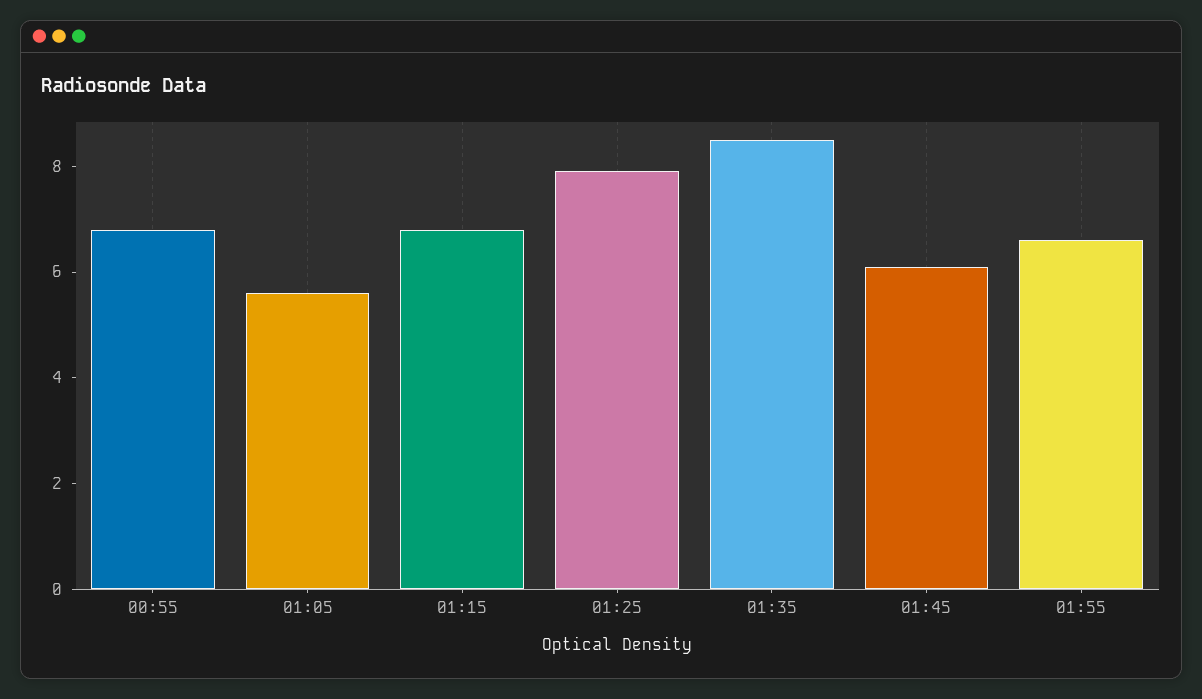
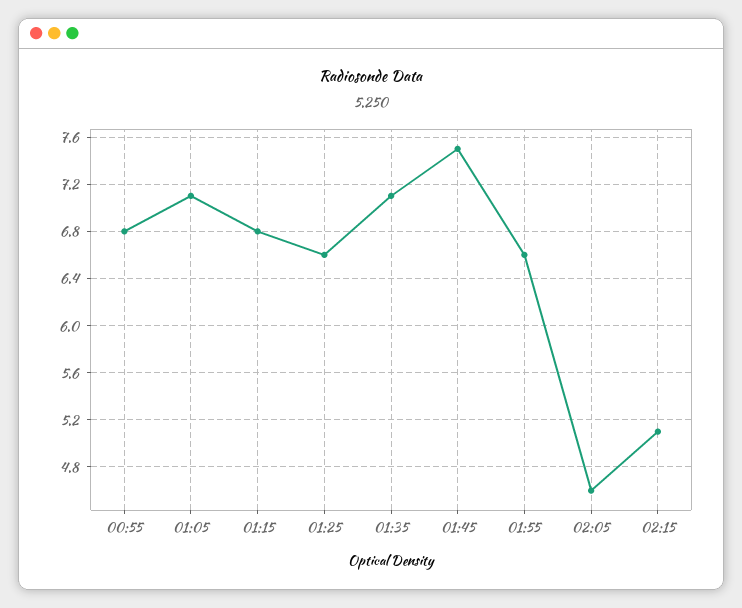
01:05: 5.5 -> 7.1
01:25: 8 -> 6.6
01:35: 8.5 -> 7.1
01:45: 6 -> 7.5
02:05: none -> 4.6
02:15: none -> 5.1

